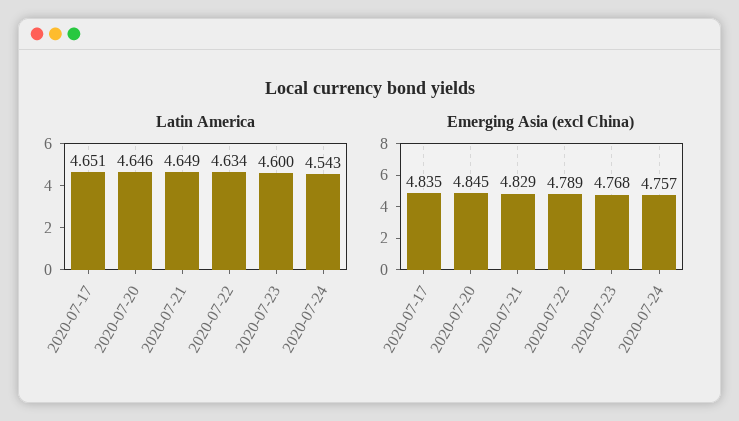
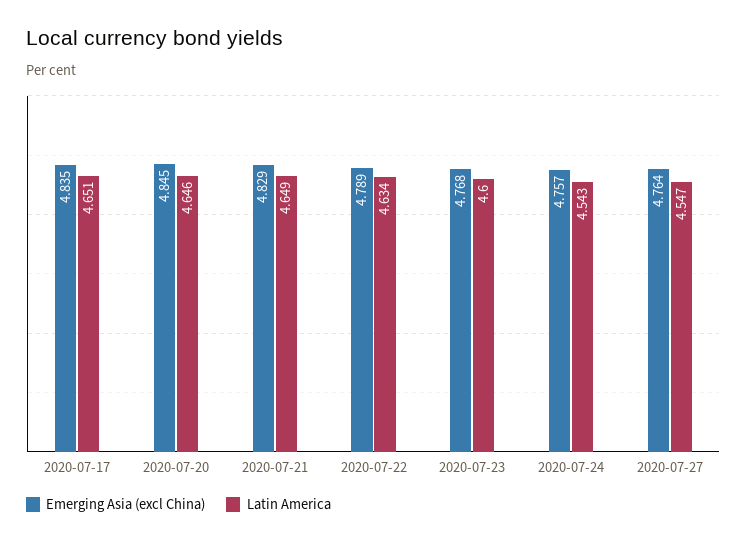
Emerging Asia (excl China), 2020-07-27: none -> 4.764
Latin America, 2020-07-27: none -> 4.547

